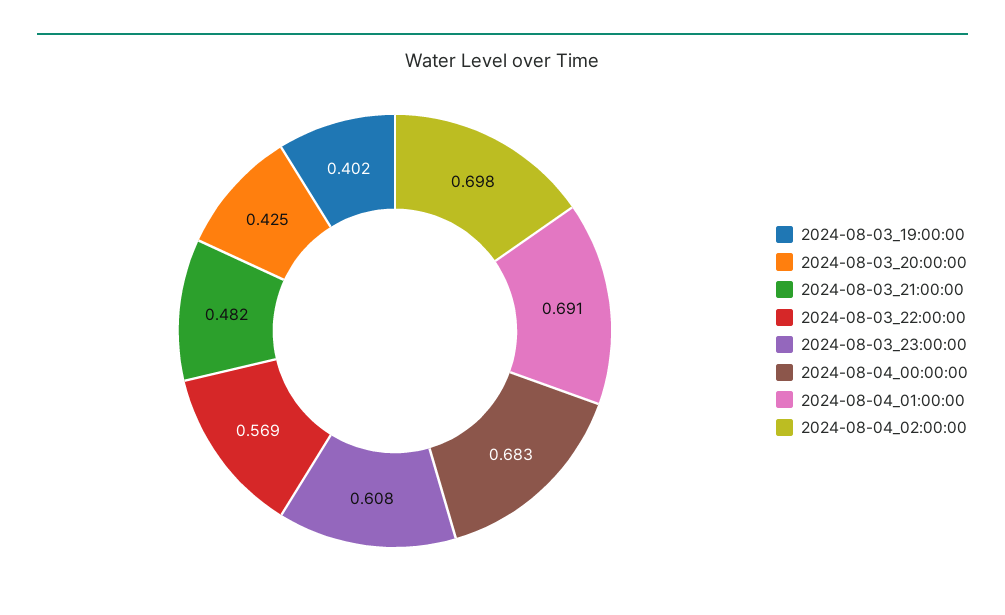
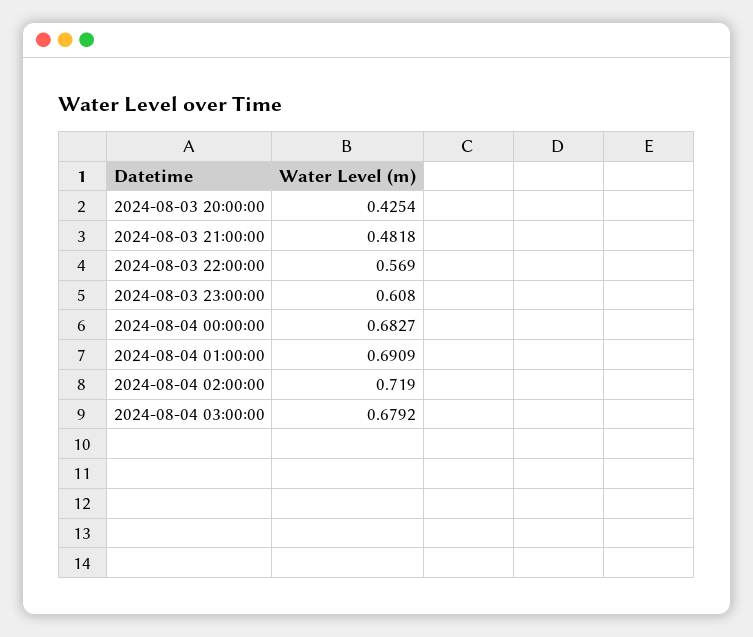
2024-08-03_19:00:00: 0.402 -> none
2024-08-04_02:00:00: 0.698 -> 0.719
2024-08-04 03:00:00: none -> 0.6792

